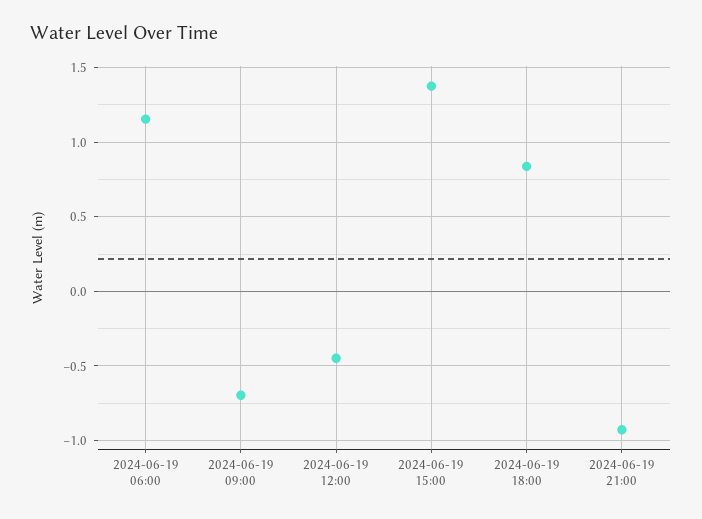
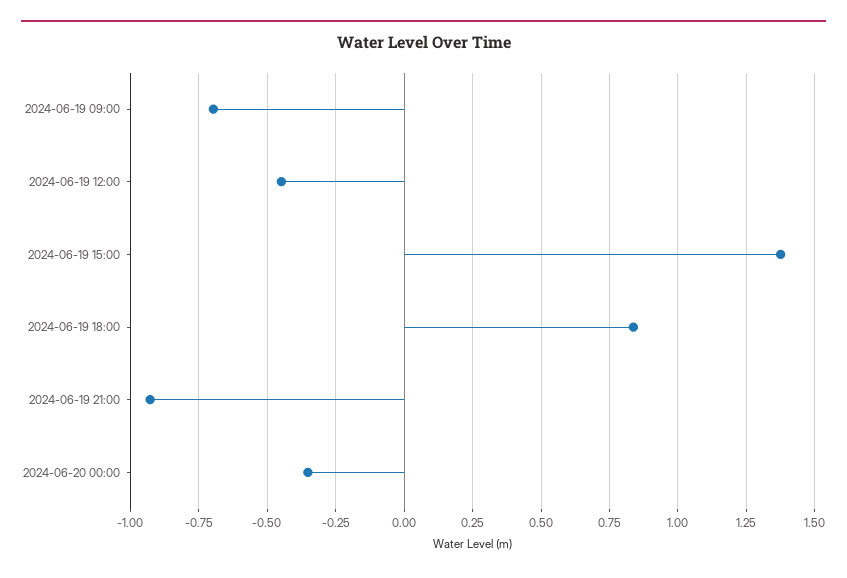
2024-06-19 06:00: 1.15 -> none
2024-06-20 00:00: none -> -0.35

